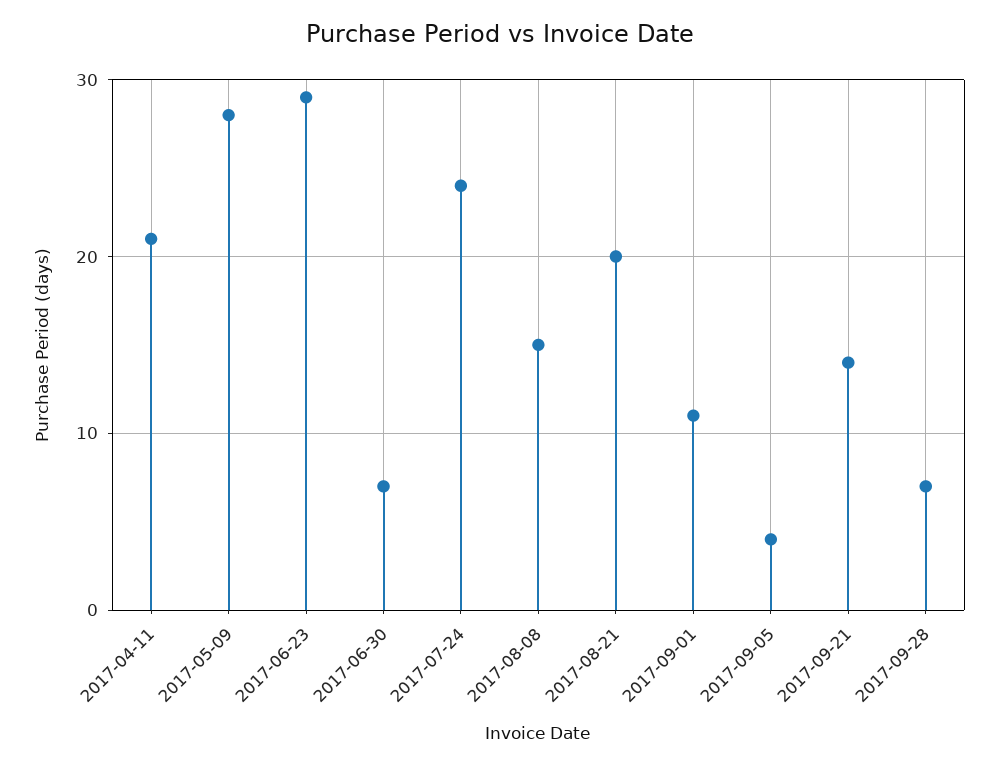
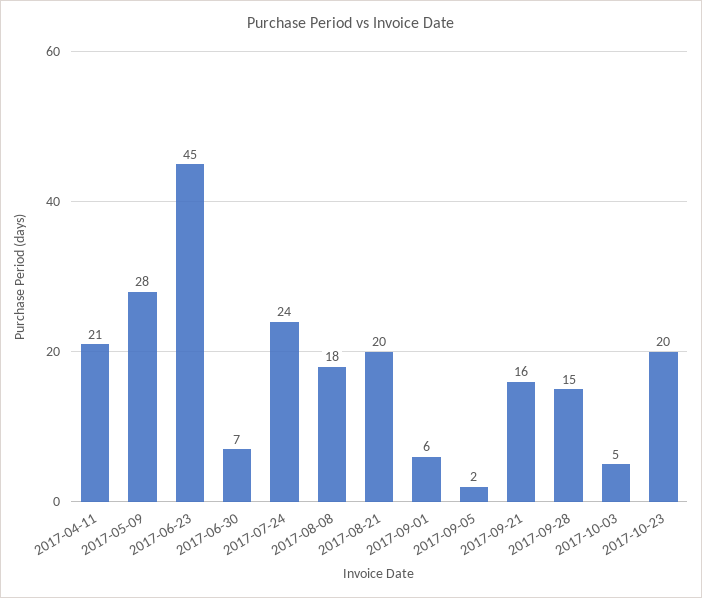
2017-06-23: 29 -> 45
2017-08-08: 15 -> 18
2017-09-01: 11 -> 6
2017-09-05: 4 -> 2
2017-09-21: 14 -> 16
2017-09-28: 7 -> 15
2017-10-03: none -> 5
2017-10-23: none -> 20

